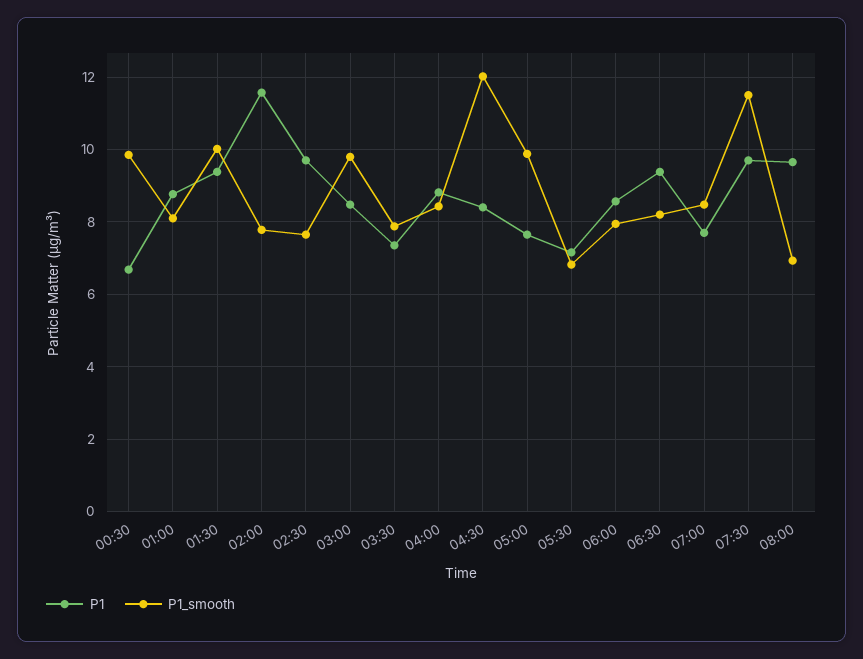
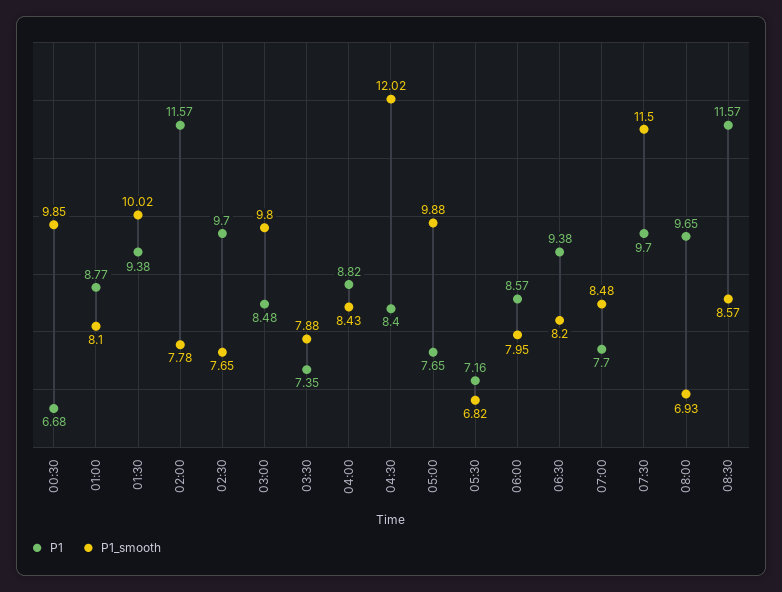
P1, 08:30: none -> 11.57
P1_smooth, 08:30: none -> 8.57

